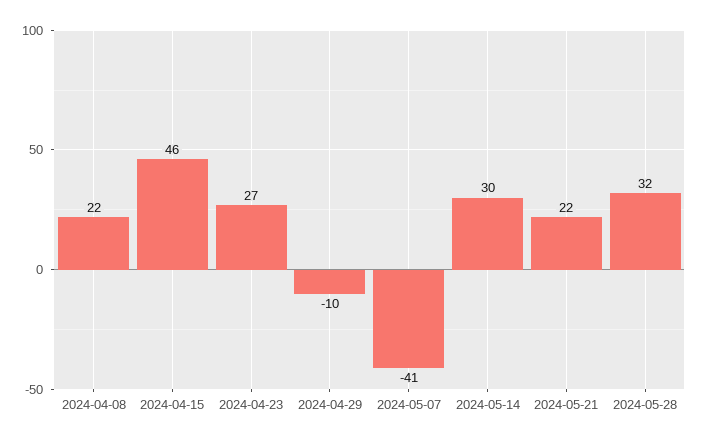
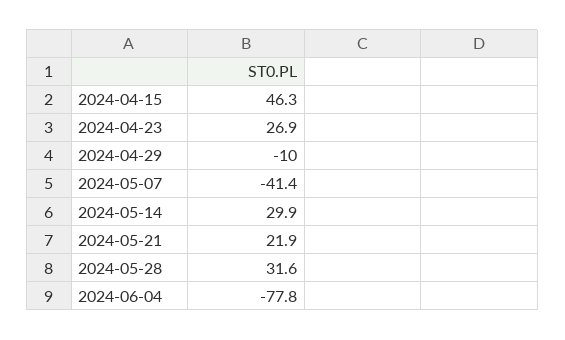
2024-04-08: 22 -> none
2024-06-04: none -> -77.8

